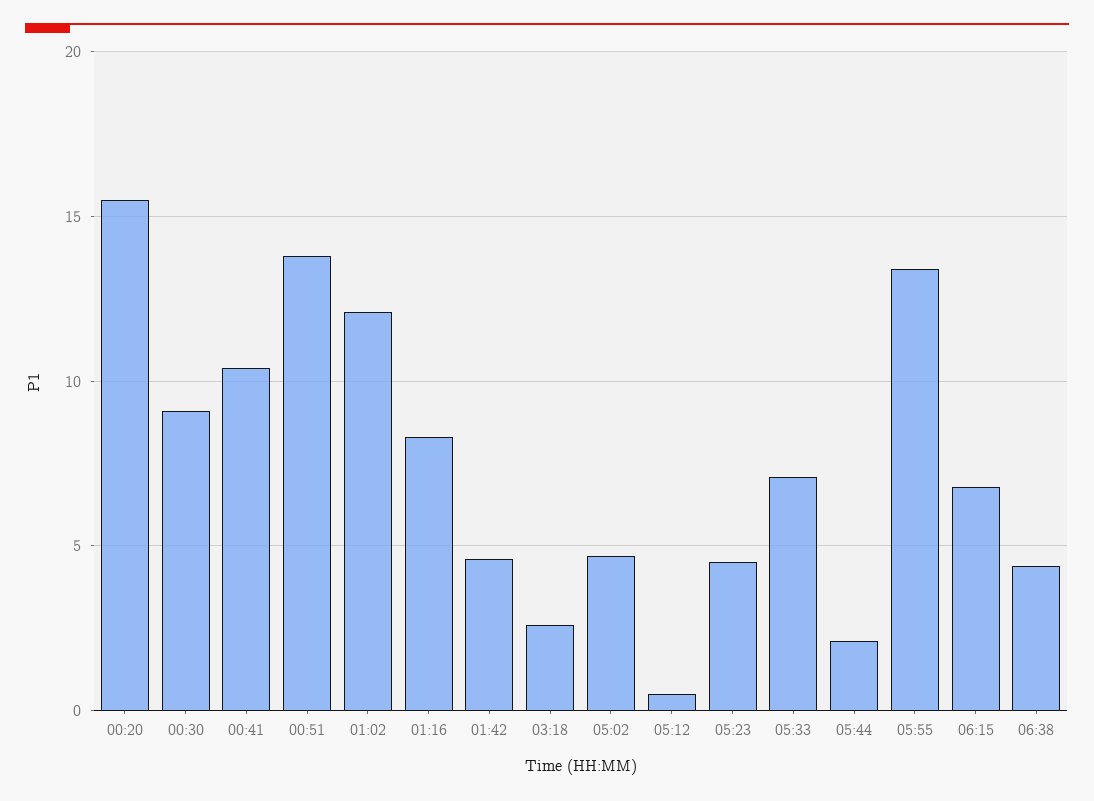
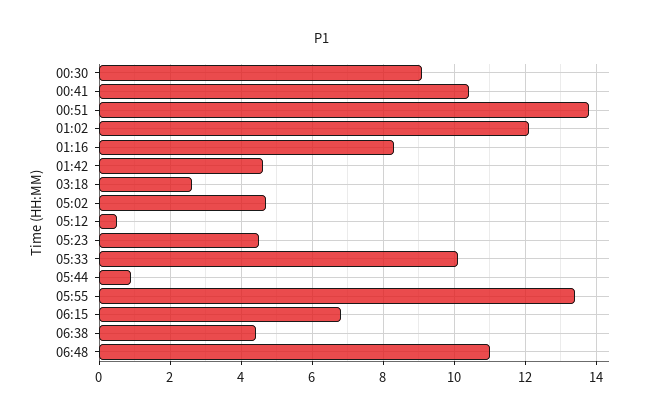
00:20: 15.5 -> none
05:33: 7 -> 10
05:44: 2 -> 1
06:48: none -> 11

